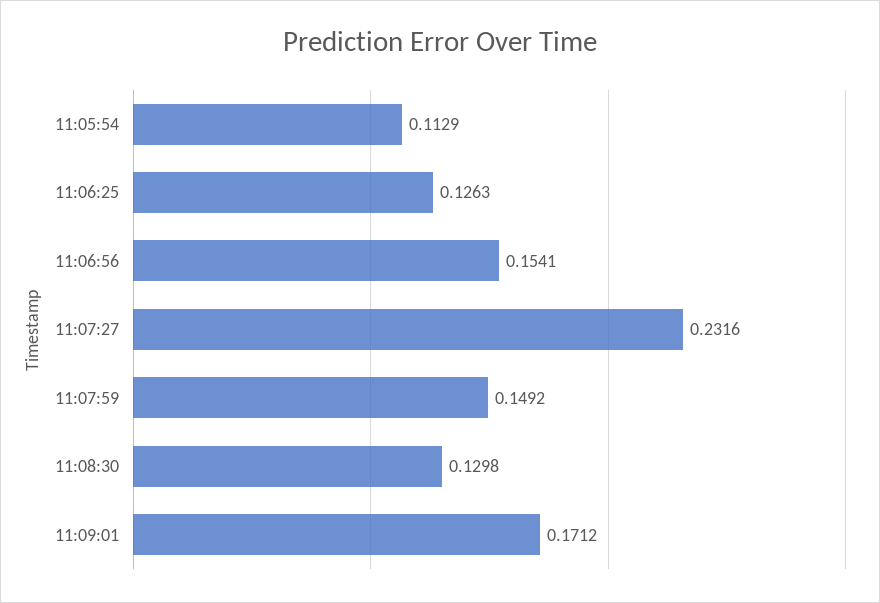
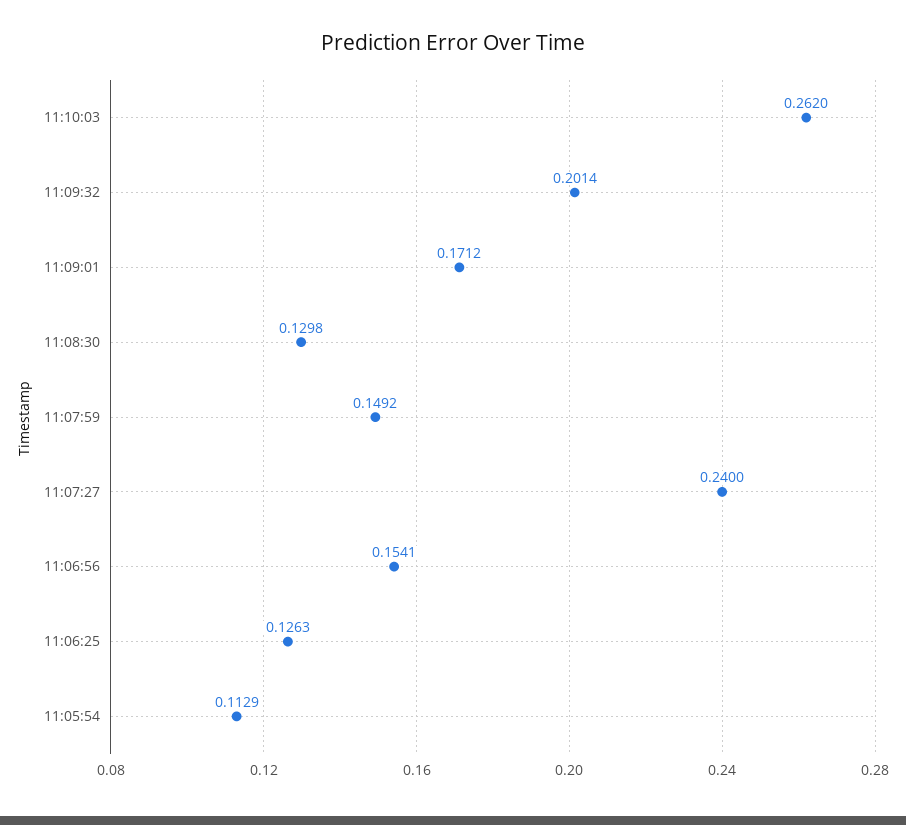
11:07:27: 0.2316 -> 0.24
11:10:03: none -> 0.262
11:09:32: none -> 0.2014

